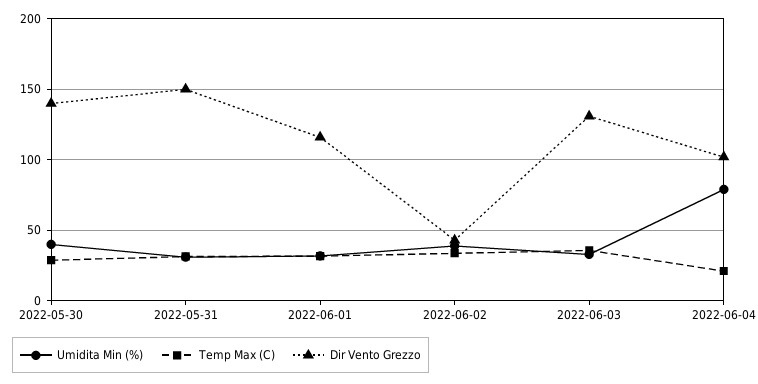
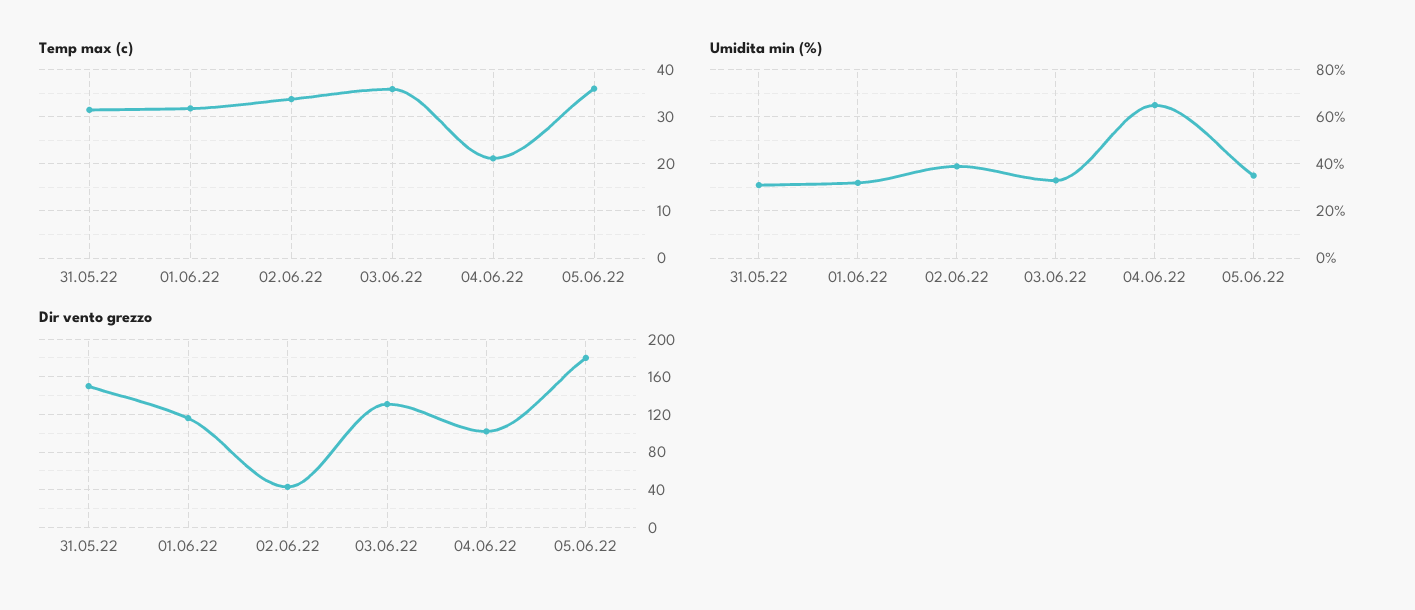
Umidita Min (%), 2022-05-30: 40 -> none
Temp Max (C), 2022-05-30: 30 -> none
Dir Vento Grezzo, 2022-05-30: 140 -> none
Umidita Min (%), 2022-06-04: 80 -> 65
Temp Max (C), 05.06.22: none -> 36
Umidita Min (%), 05.06.22: none -> 35
Dir Vento Grezzo, 05.06.22: none -> 180

